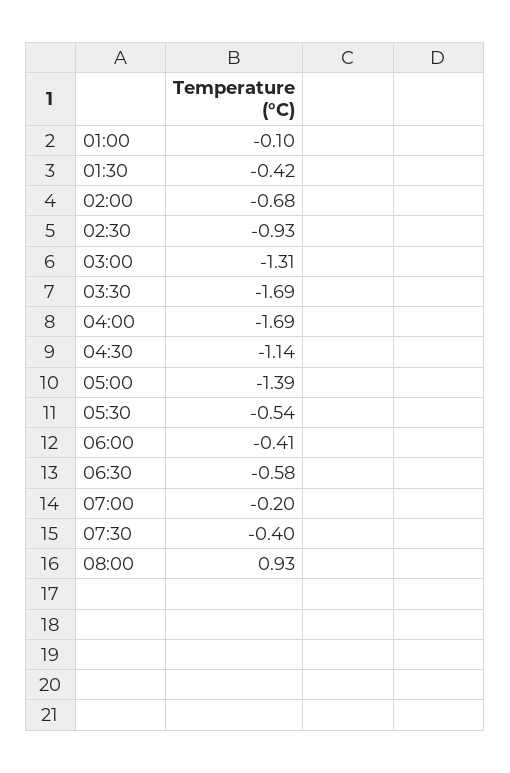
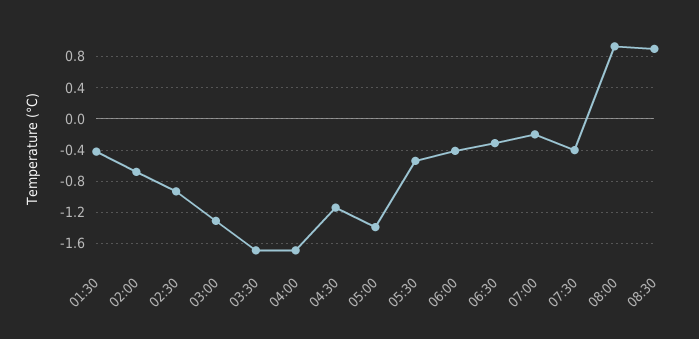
01:00: -0.1 -> none
06:30: -0.58 -> -0.3
08:30: none -> 0.9

